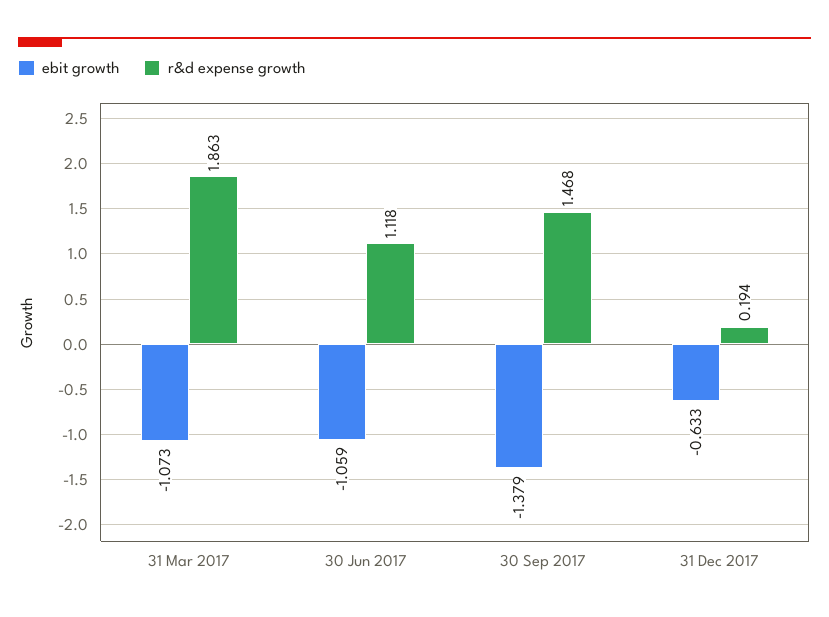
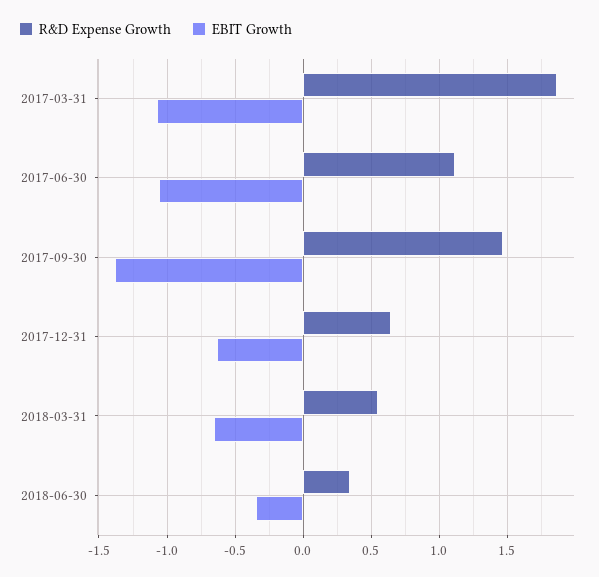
r&d expense growth, 31 Dec 2017: 0.194 -> 0.65
r&d expense growth, 2018-03-31: none -> 0.55
ebit growth, 2018-03-31: none -> -0.65
r&d expense growth, 2018-06-30: none -> 0.35
ebit growth, 2018-06-30: none -> -0.35

